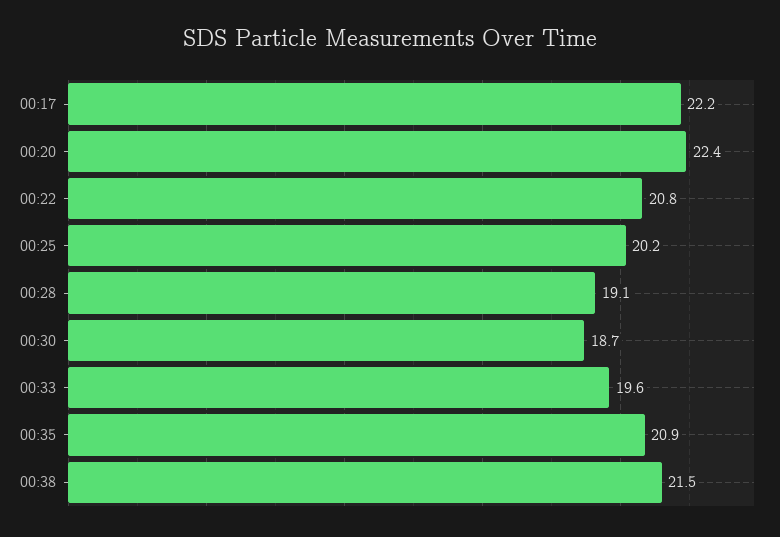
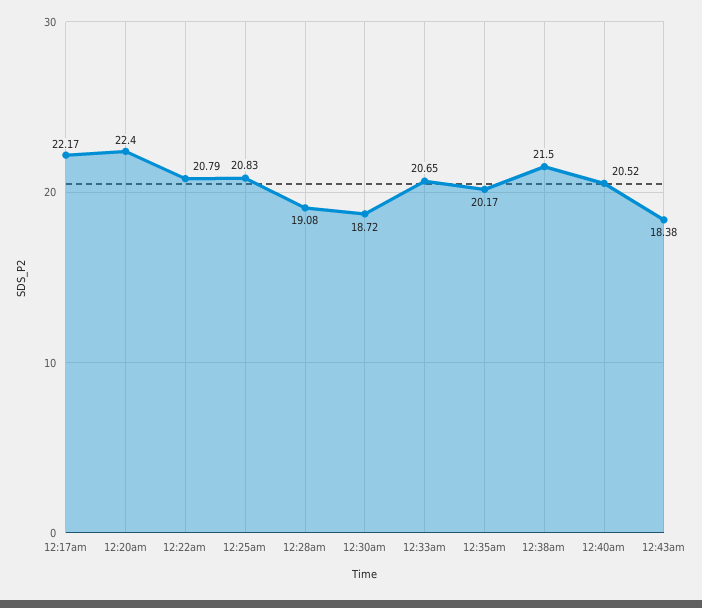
00:25: 20.2 -> 20.83
00:33: 19.6 -> 20.65
00:35: 20.9 -> 20.17
12:40am: none -> 20.52
12:43am: none -> 18.38

